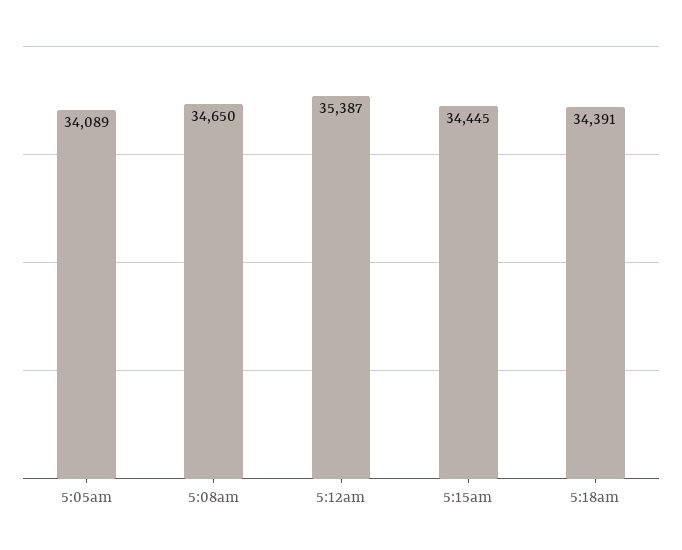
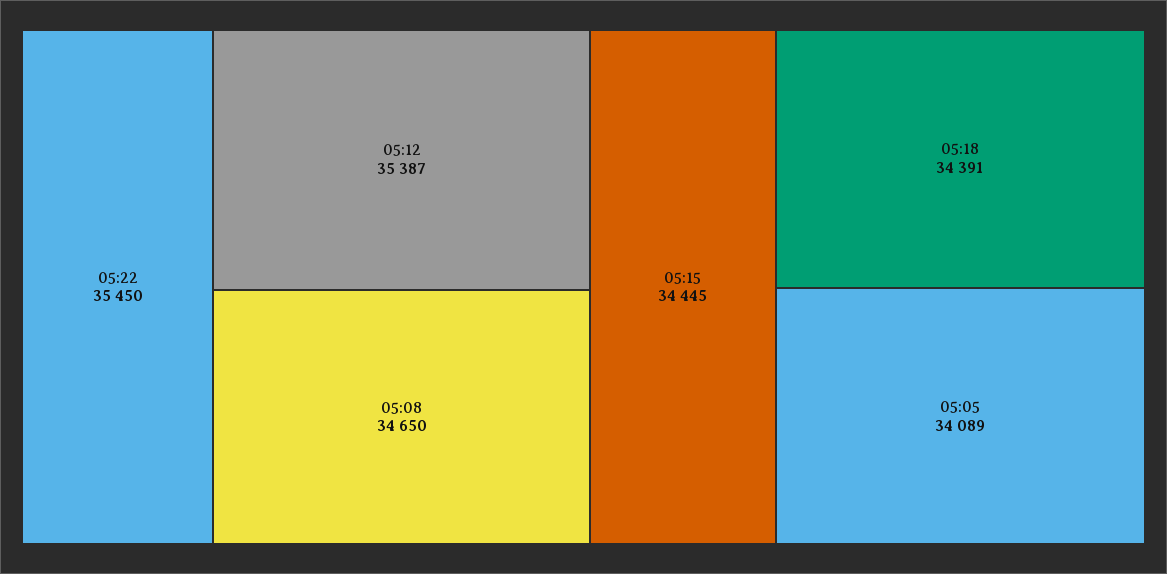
05:22: none -> 35450

